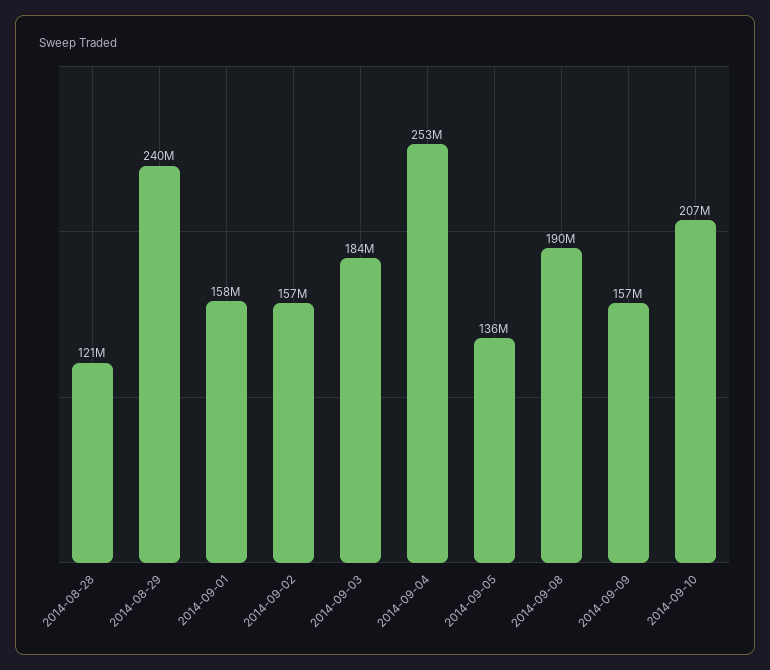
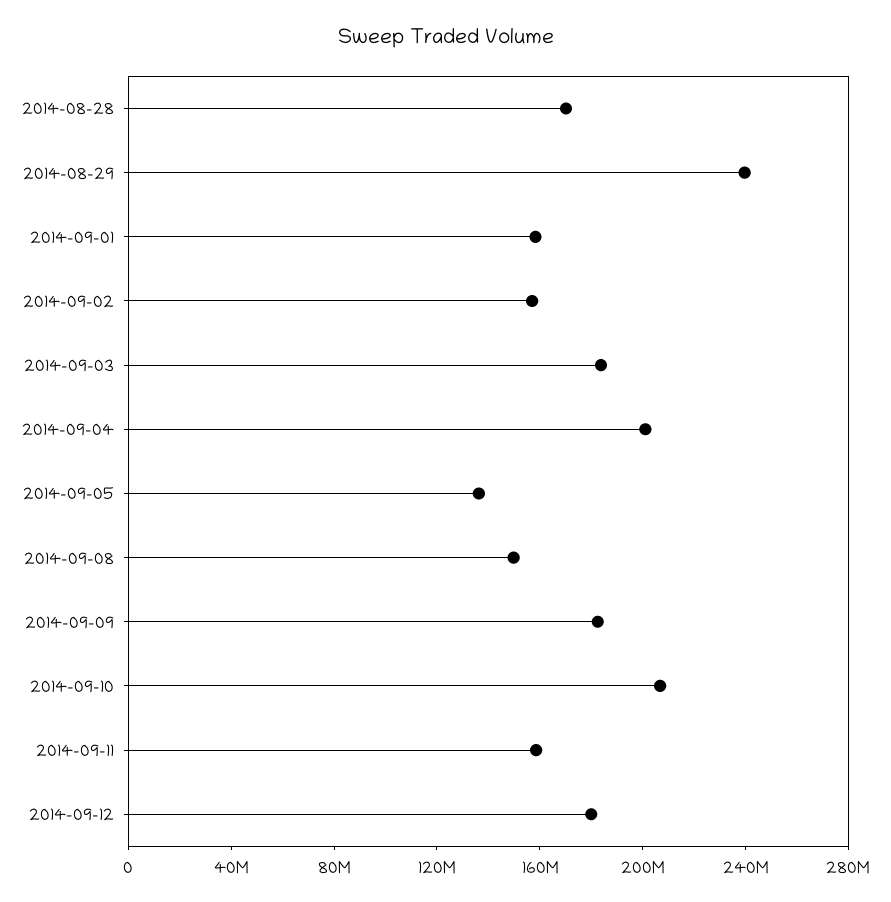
2014-08-28: 121000000 -> 170000000
2014-09-04: 253000000 -> 200000000
2014-09-08: 190000000 -> 150000000
2014-09-09: 157000000 -> 180000000
2014-09-11: none -> 160000000
2014-09-12: none -> 180000000

